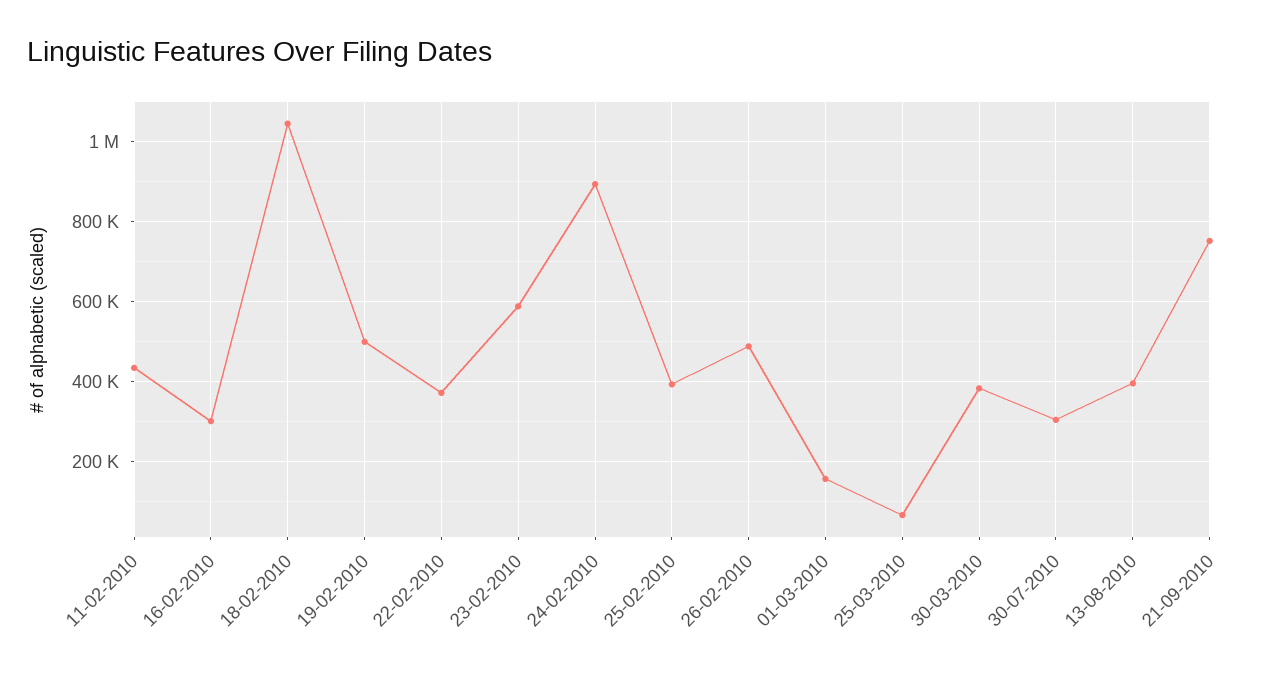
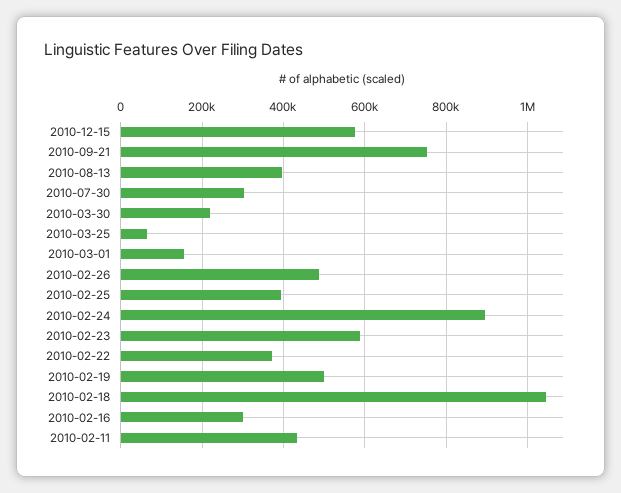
30-03-2010: 380000 -> 220000
2010-12-15: none -> 580000

